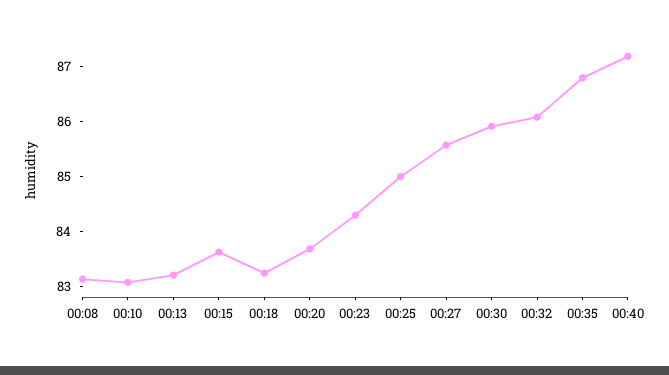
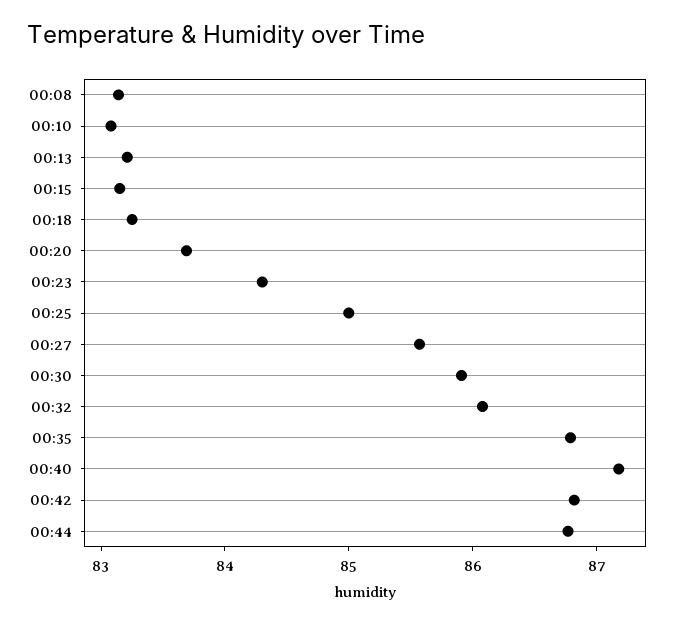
00:15: 83.6 -> 83.2
00:42: none -> 86.8
00:44: none -> 86.8

